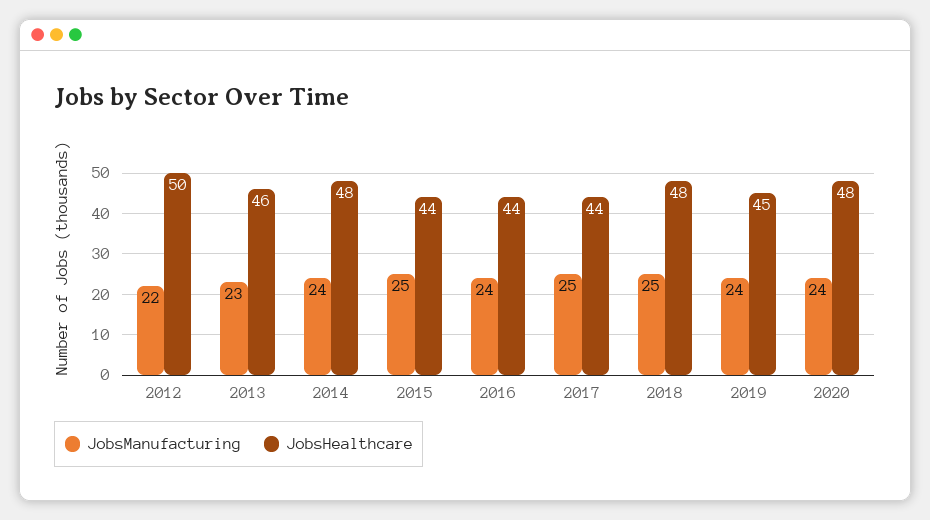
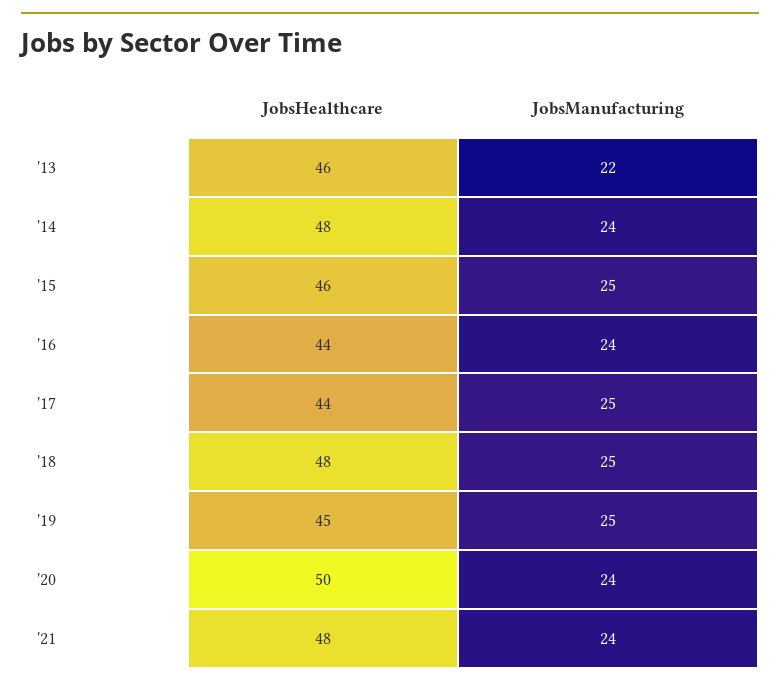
JobsManufacturing, 2012: 22 -> none
JobsHealthcare, 2012: 50 -> none
JobsManufacturing, 2013: 23 -> 22
JobsHealthcare, 2015: 44 -> 46
JobsManufacturing, 2019: 24 -> 25
JobsHealthcare, 2020: 48 -> 50
JobsHealthcare, '21: none -> 48
JobsManufacturing, '21: none -> 24

